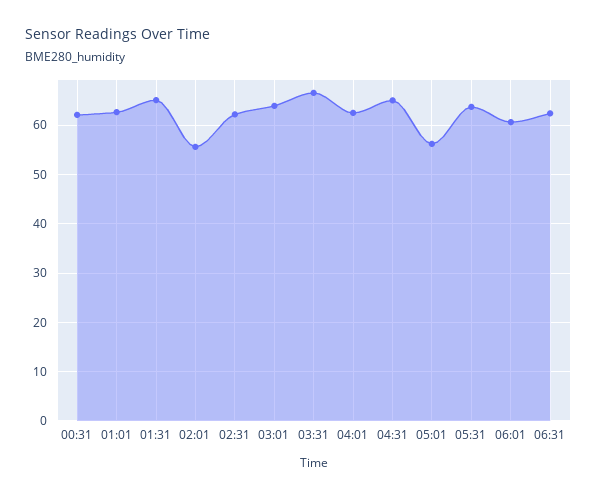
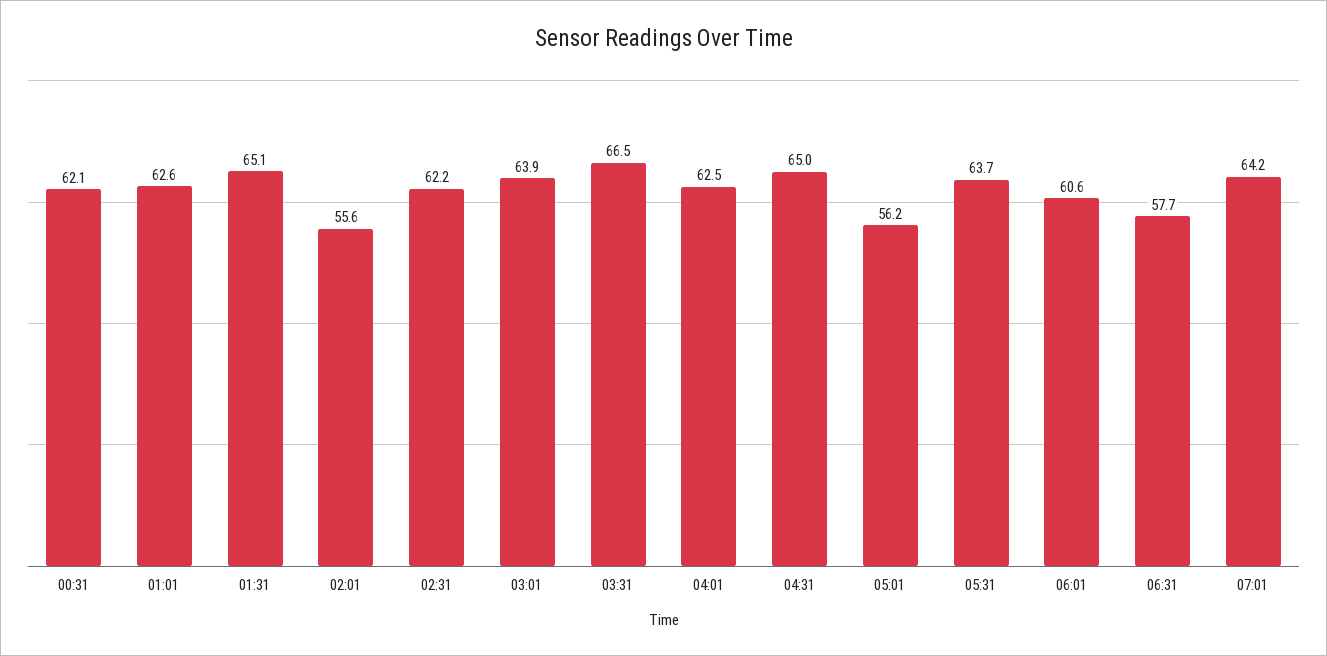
06:31: 62 -> 57.7
07:01: none -> 64.2

